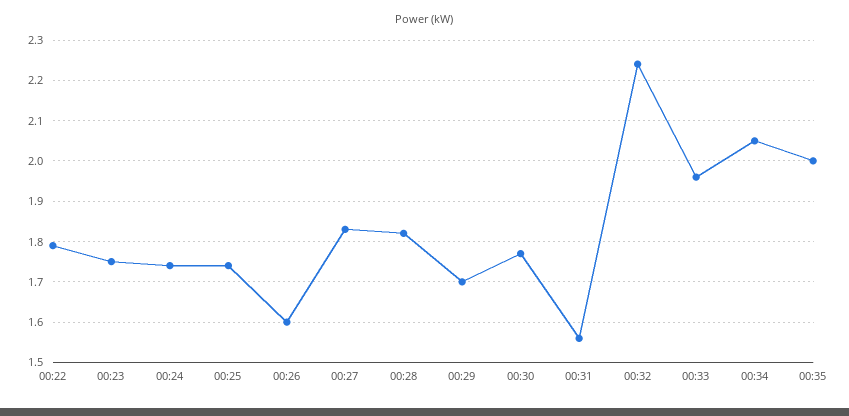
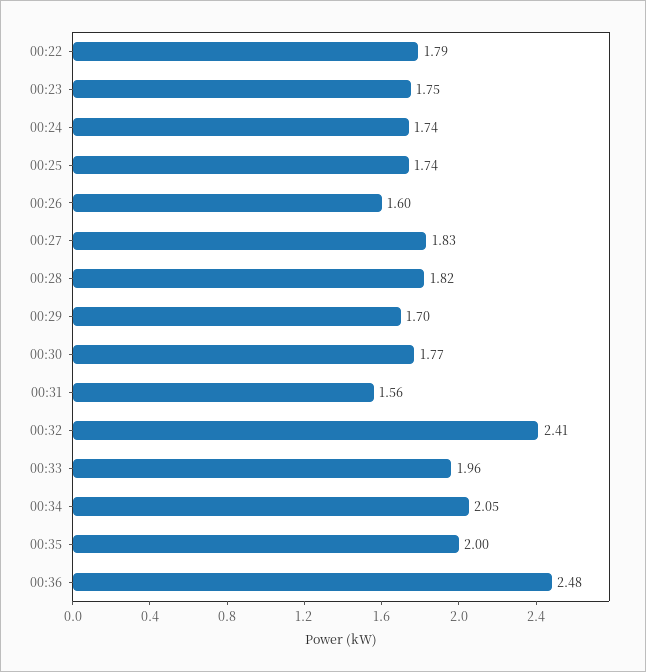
00:32: 2.25 -> 2.41
00:36: none -> 2.48

